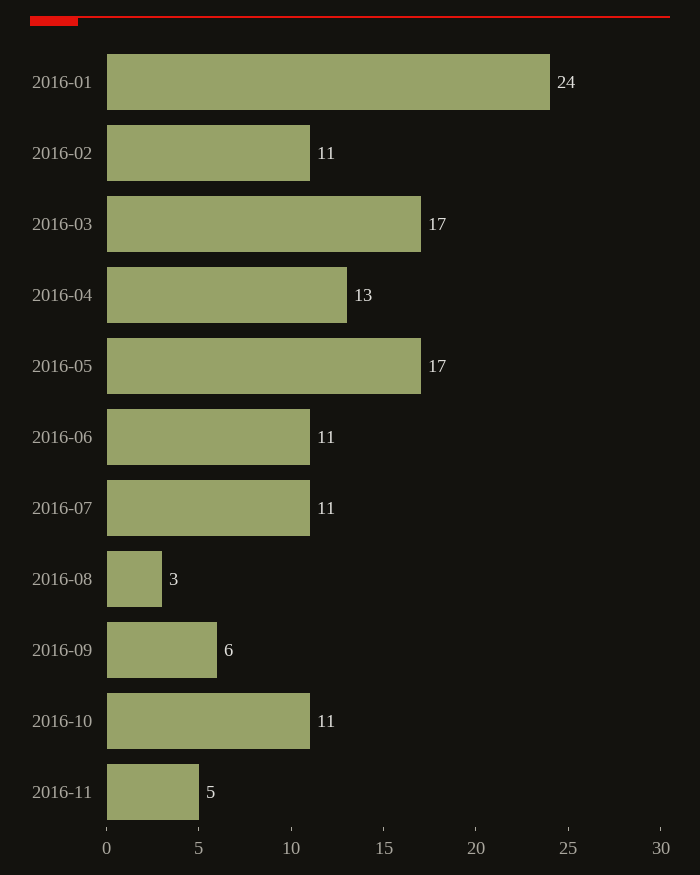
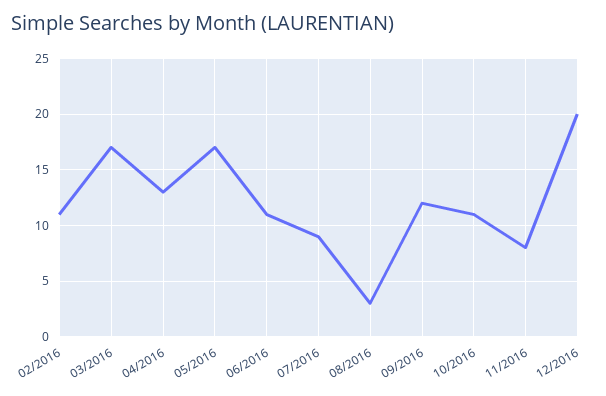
2016-01: 24 -> none
2016-07: 11 -> 9
2016-09: 6 -> 12
2016-11: 5 -> 8
12/2016: none -> 20

